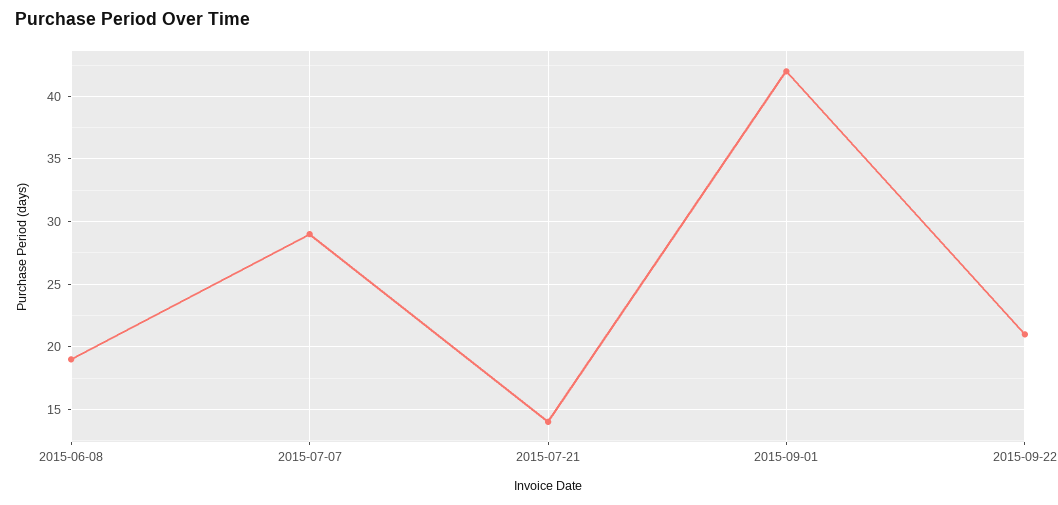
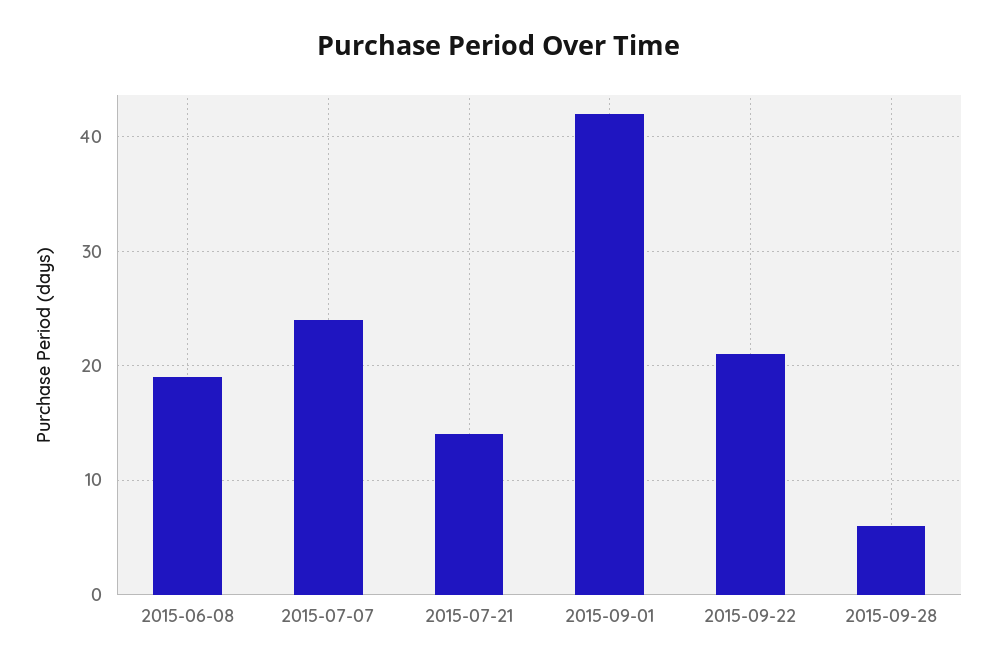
2015-07-07: 29 -> 24
2015-09-28: none -> 6

